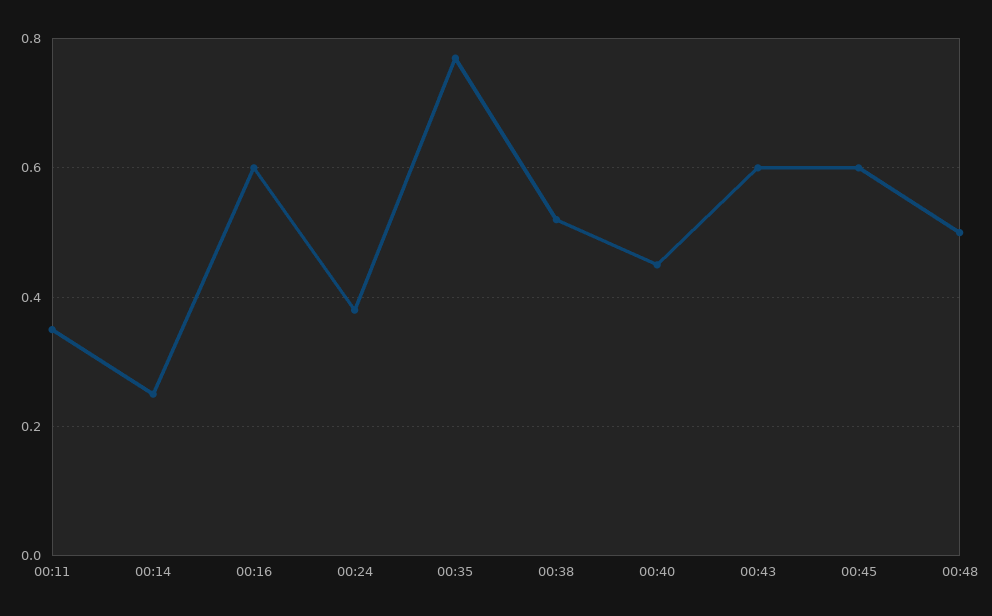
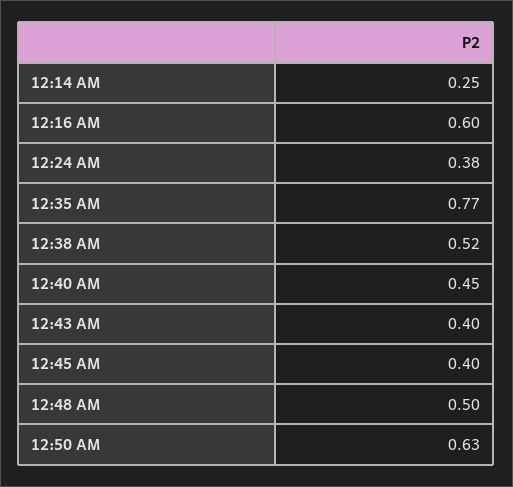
00:11: 0.35 -> none
00:43: 0.6 -> 0.4
00:45: 0.6 -> 0.4
12:50 AM: none -> 0.63

